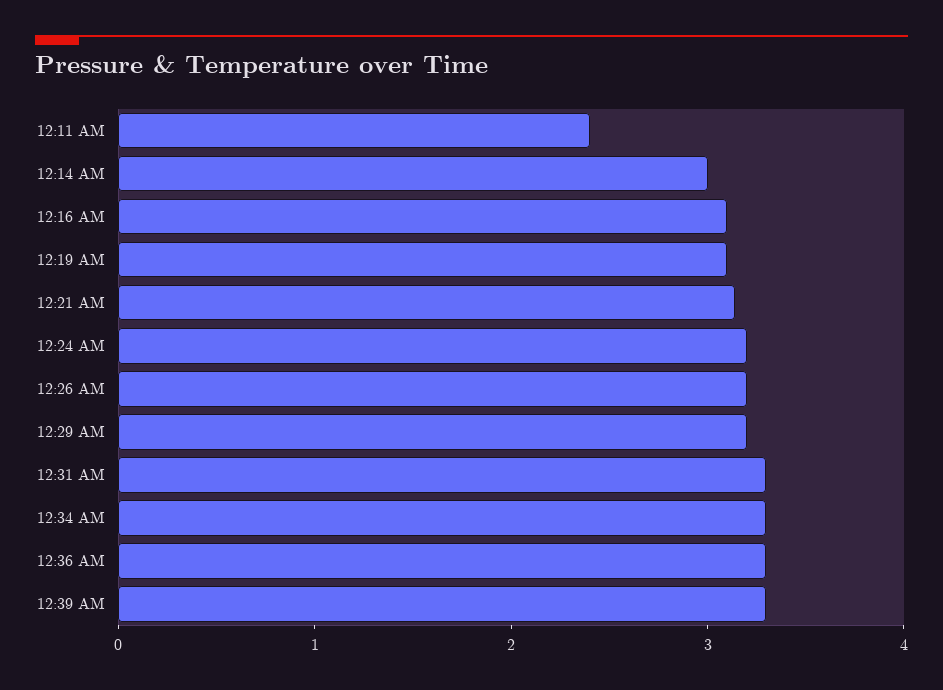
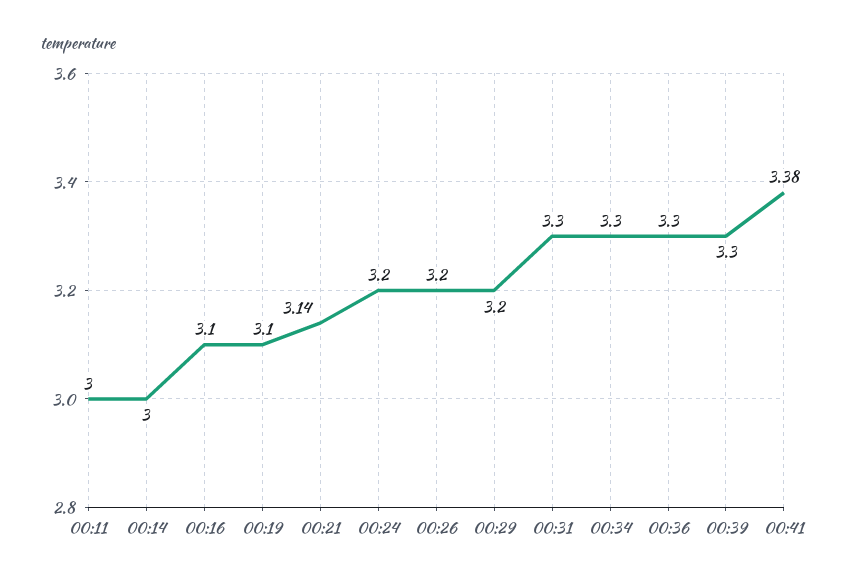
12:11 AM: 2.4 -> 3
00:41: none -> 3.38

